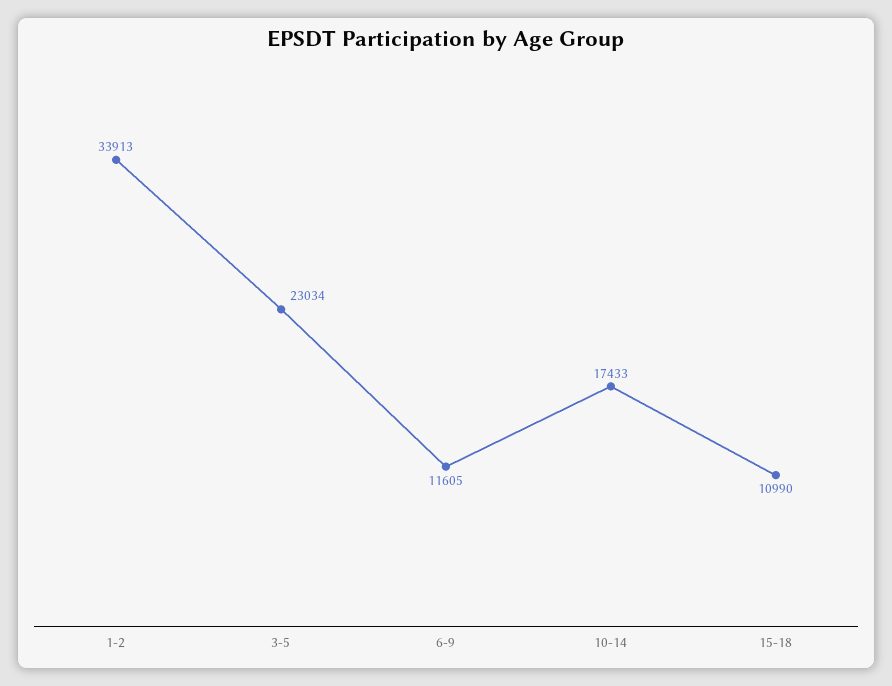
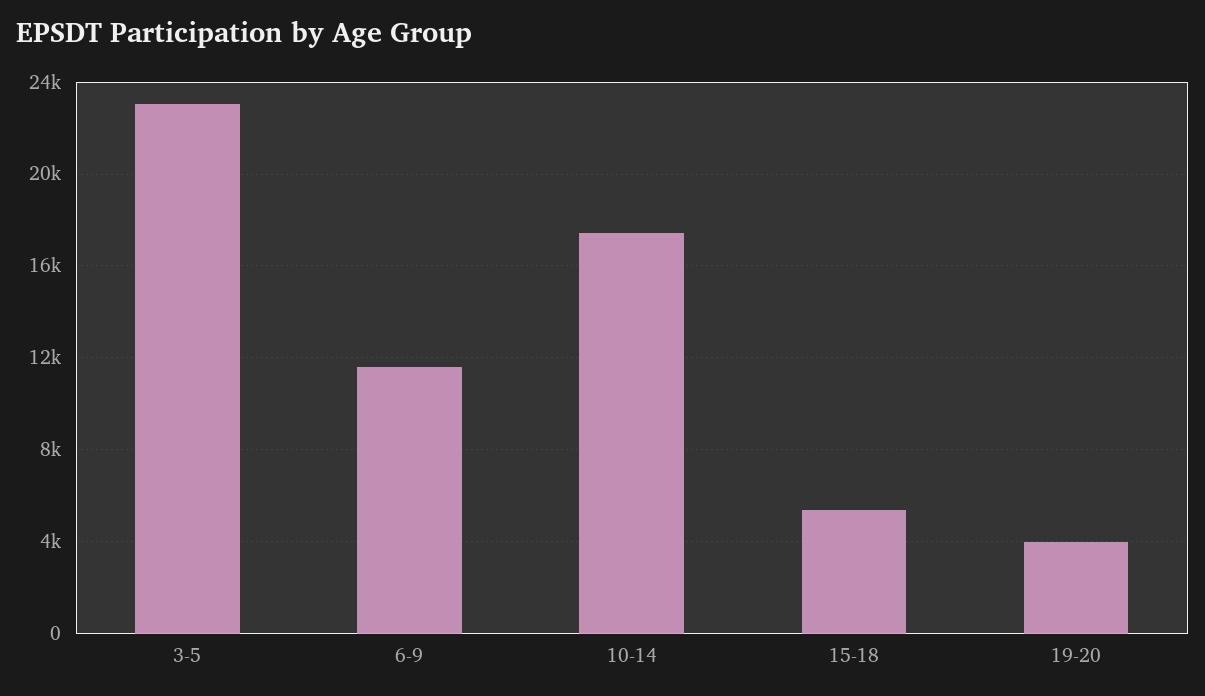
1-2: 33913 -> none
15-18: 10990 -> 5500
19-20: none -> 4000

